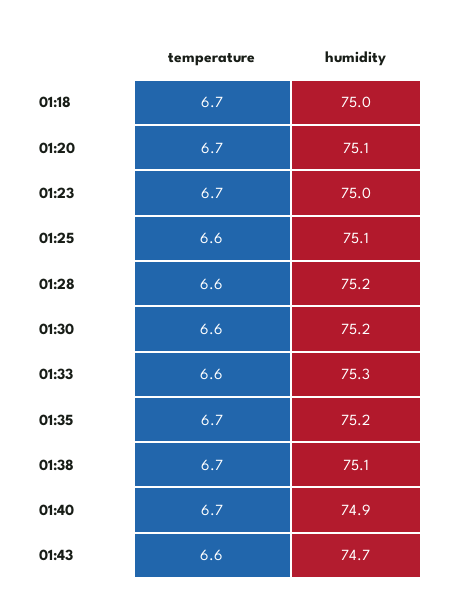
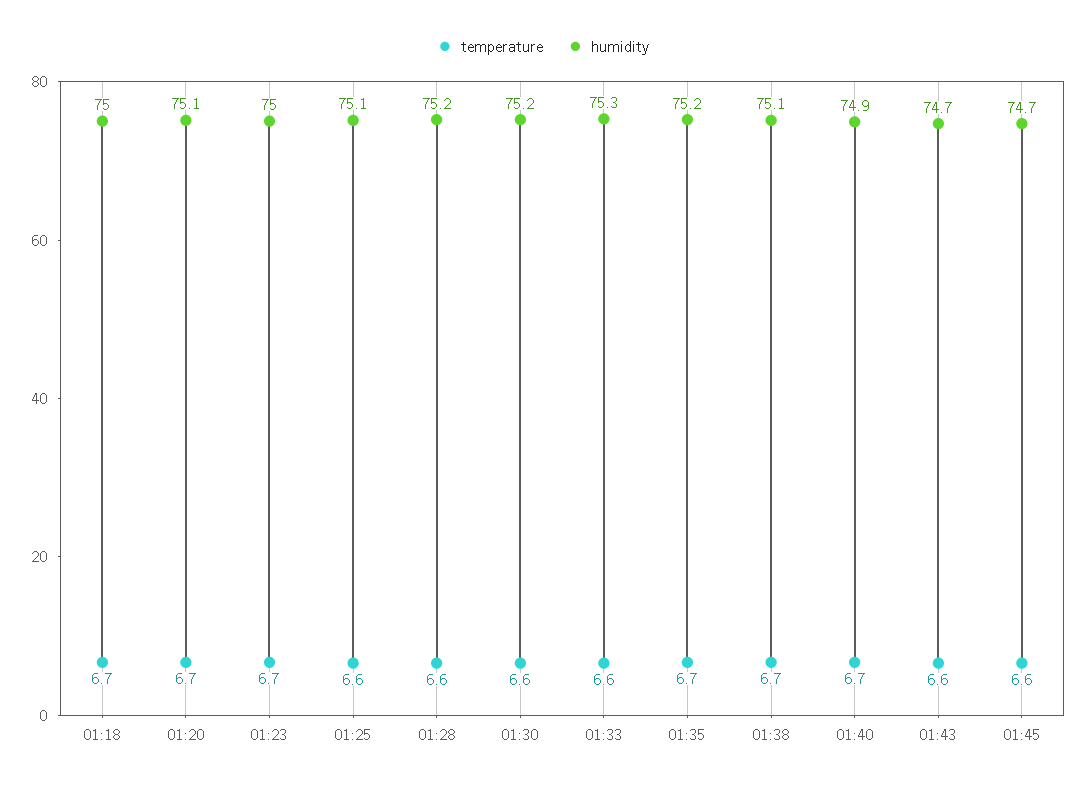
temperature, 01:45: none -> 6.6
humidity, 01:45: none -> 74.7

